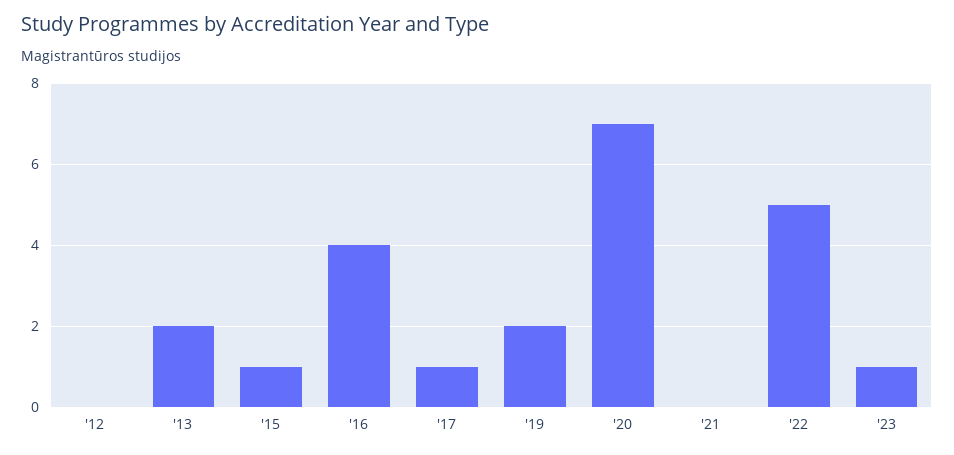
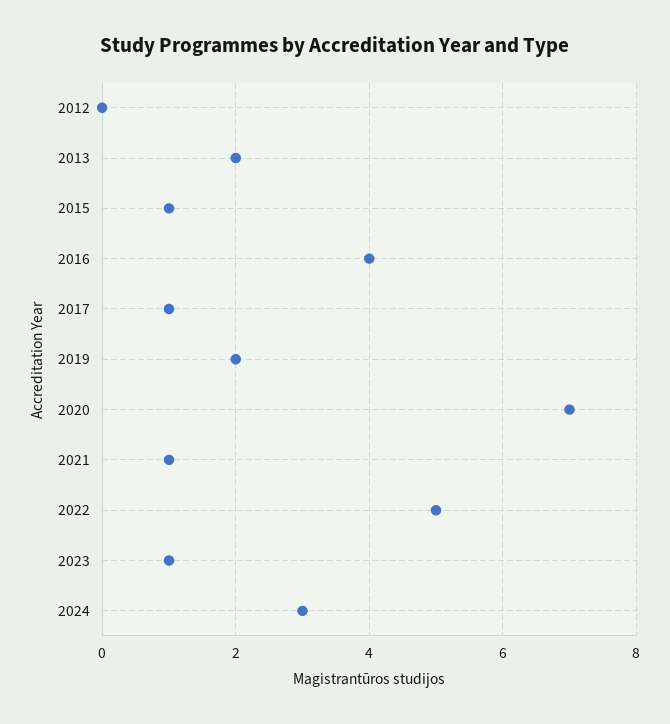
'21: 0 -> 1
2024: none -> 3

